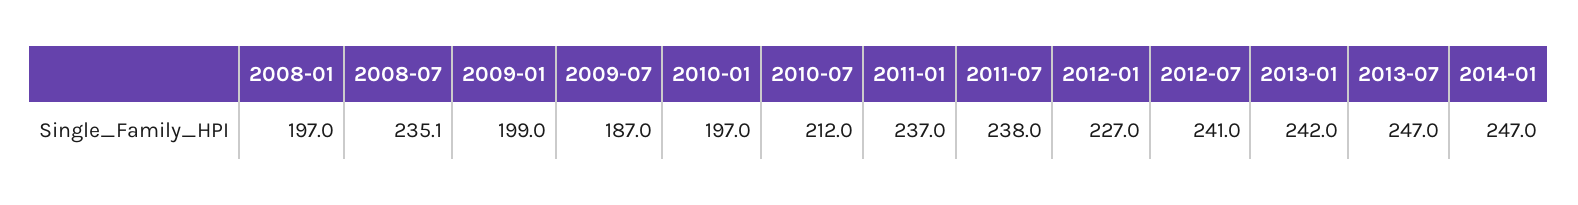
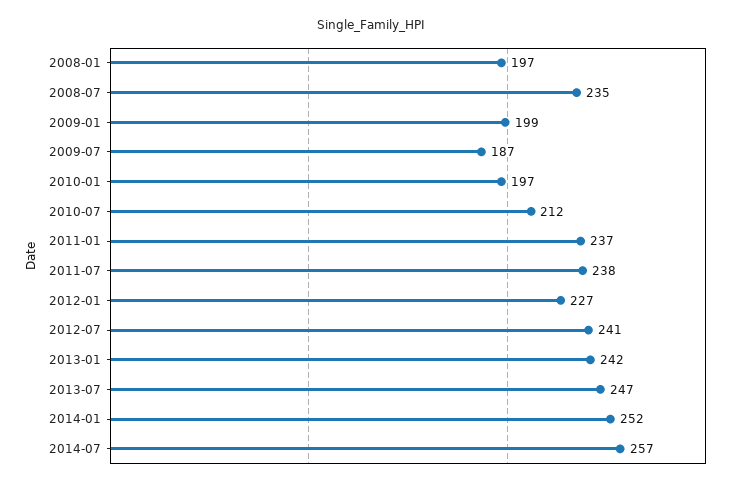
2014-01: 247 -> 252
2014-07: none -> 257

